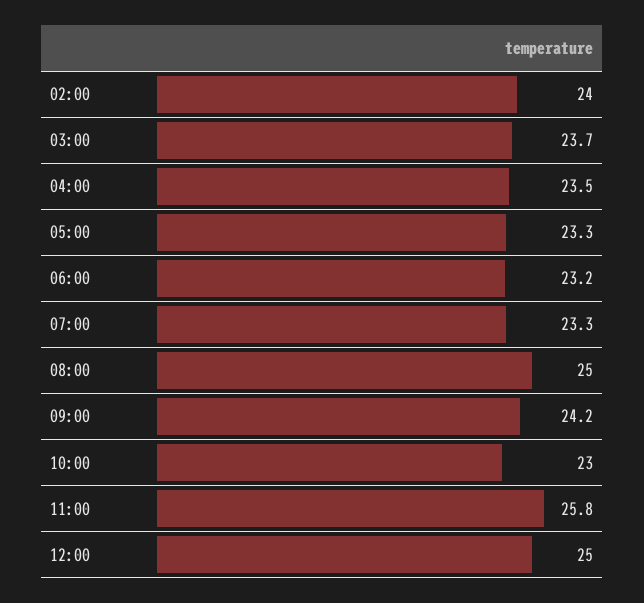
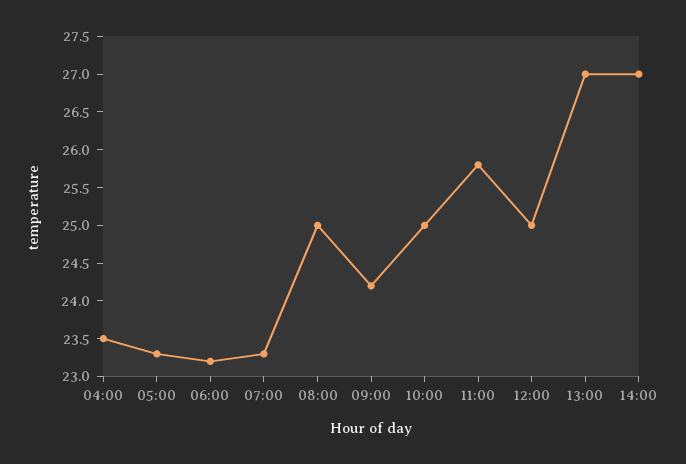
02:00: 24 -> none
03:00: 23.7 -> none
10:00: 23 -> 25
13:00: none -> 27
14:00: none -> 27

